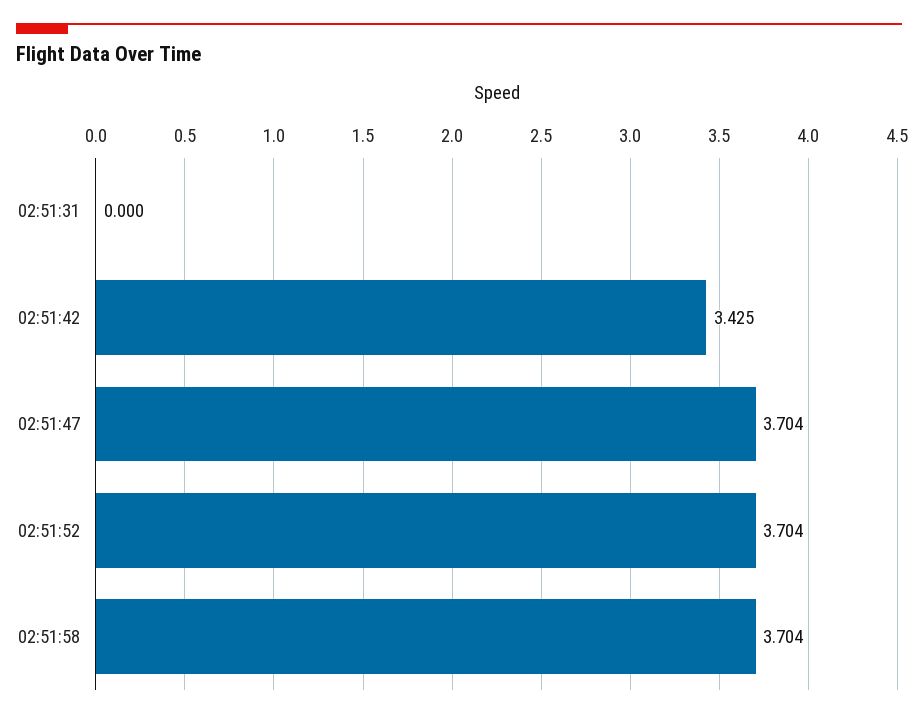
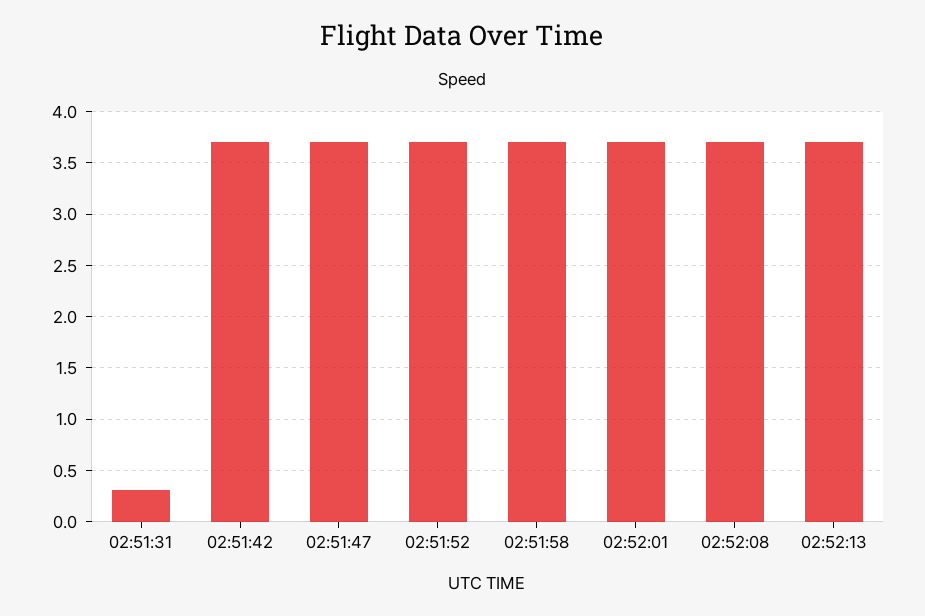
02:51:31: 0 -> 0.3
02:51:42: 3.425 -> 3.7
02:52:01: none -> 3.7
02:52:08: none -> 3.7
02:52:13: none -> 3.7

